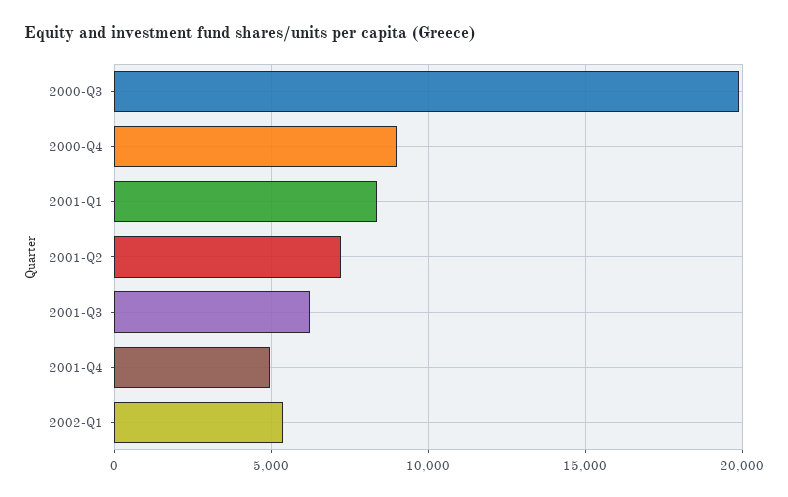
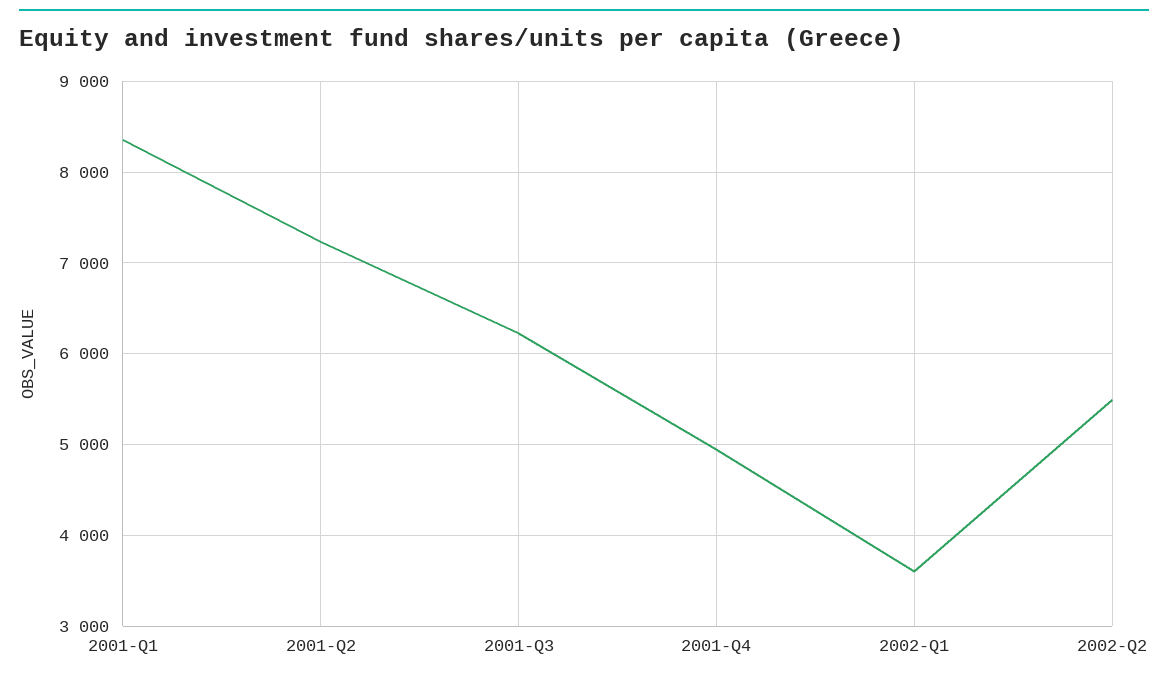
2000-Q3: 20000 -> none
2000-Q4: 9000 -> none
2002-Q1: 5500 -> 3600
2002-Q2: none -> 5500

